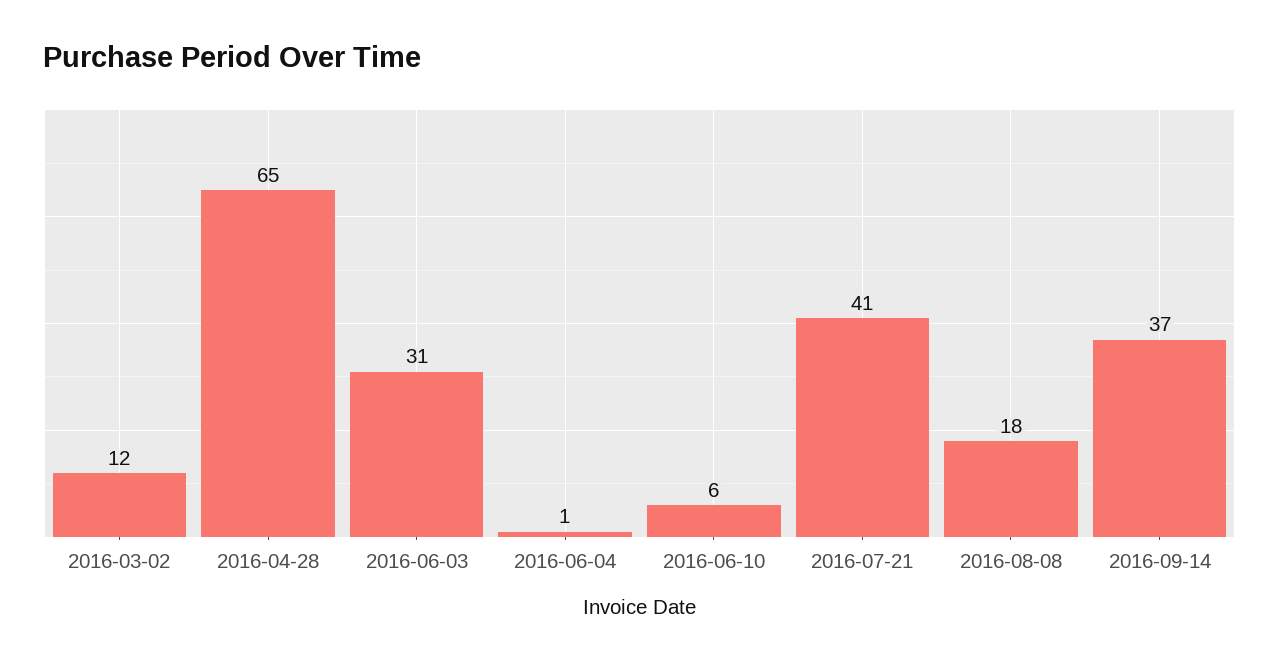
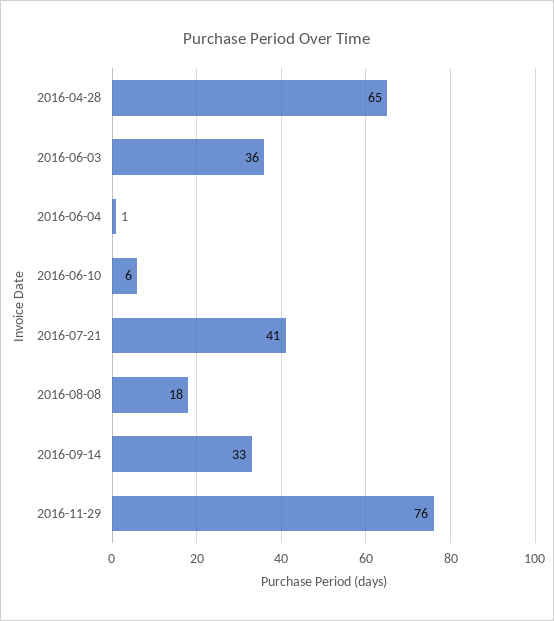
2016-03-02: 12 -> none
2016-06-03: 31 -> 36
2016-09-14: 37 -> 33
2016-11-29: none -> 76

